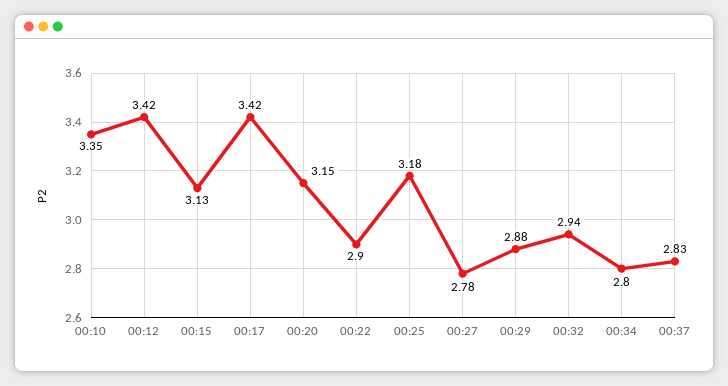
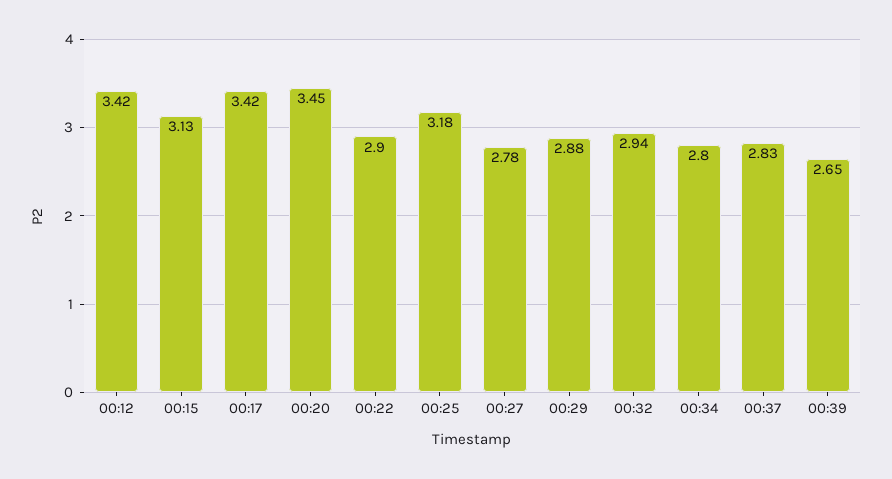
00:10: 3.35 -> none
00:20: 3.15 -> 3.45
00:39: none -> 2.65

